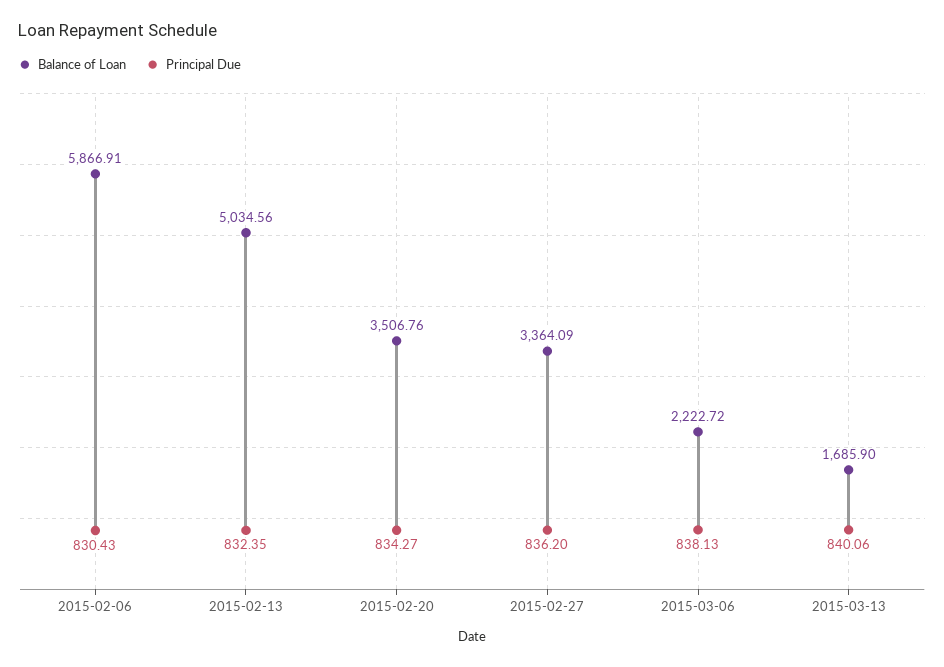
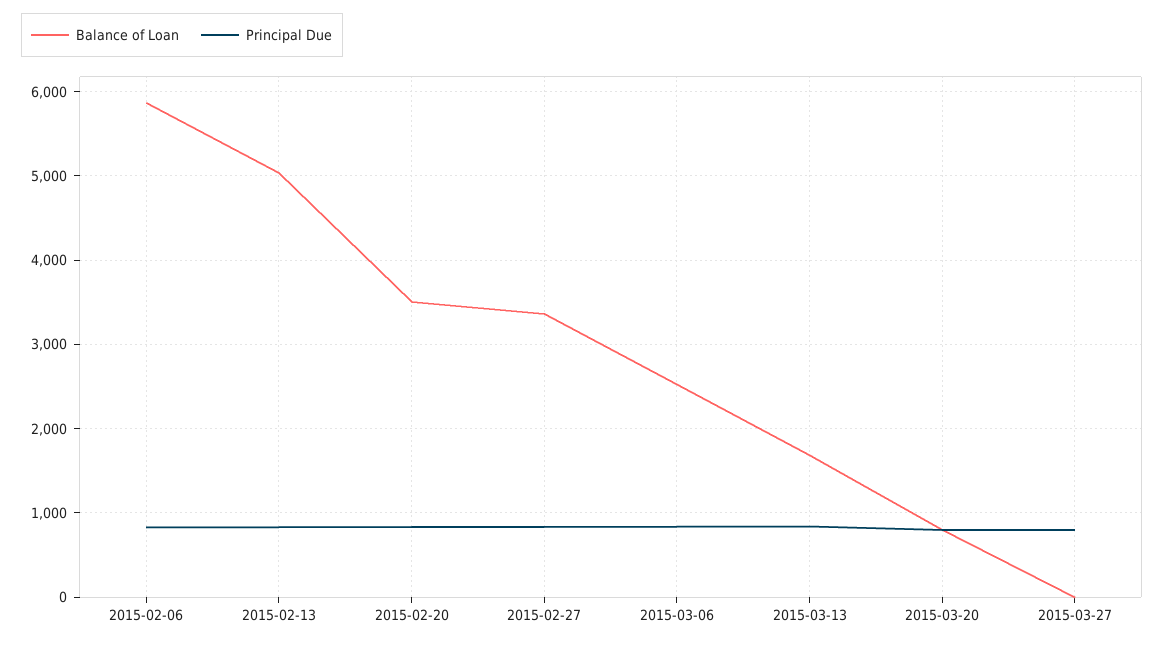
Balance of Loan, 2015-03-06: 2222.72 -> 2500
Balance of Loan, 2015-03-20: none -> 800
Principal Due, 2015-03-20: none -> 800
Balance of Loan, 2015-03-27: none -> 0
Principal Due, 2015-03-27: none -> 800

